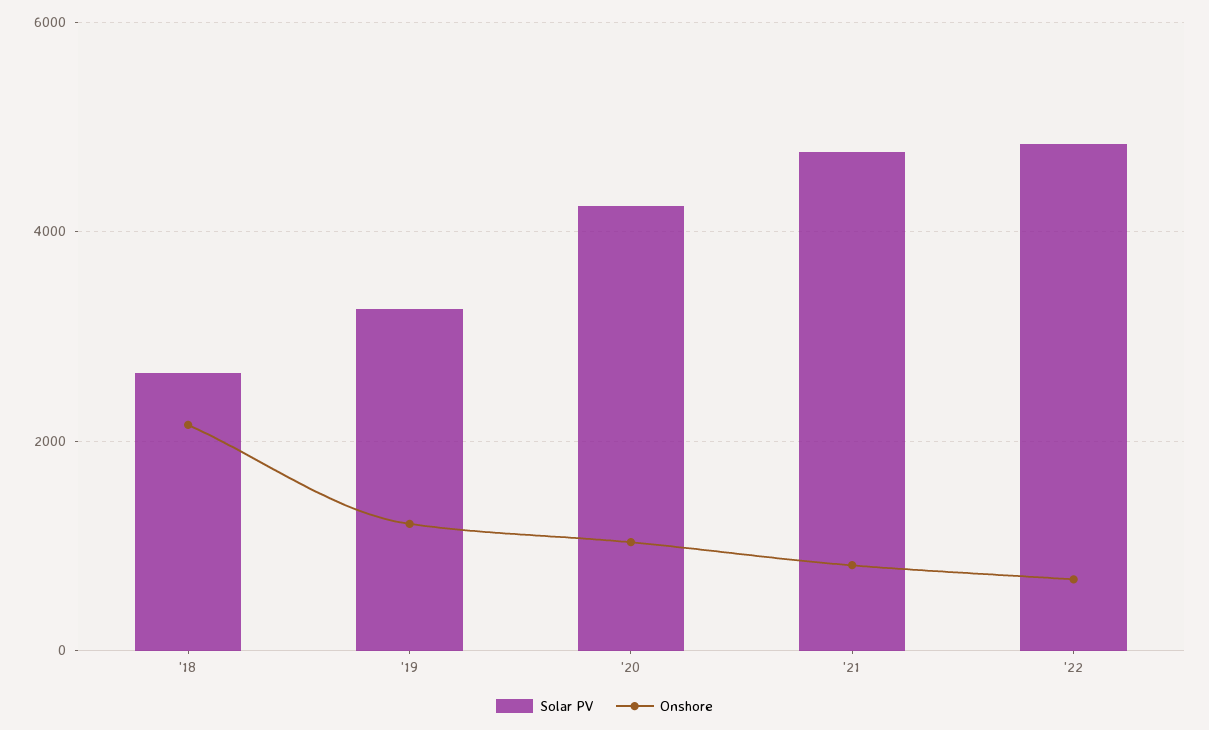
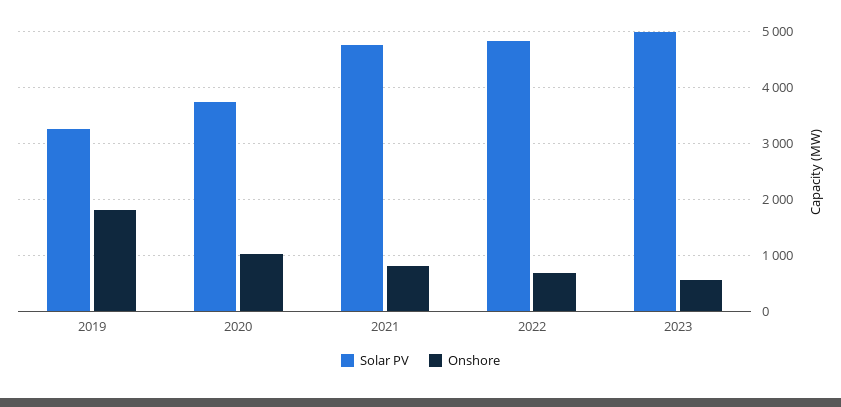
Solar PV, '18: 2600 -> none
Onshore, '18: 2200 -> none
Onshore, '19: 1200 -> 1800
Solar PV, '20: 4200 -> 3800
Solar PV, 2023: none -> 5000
Onshore, 2023: none -> 600

